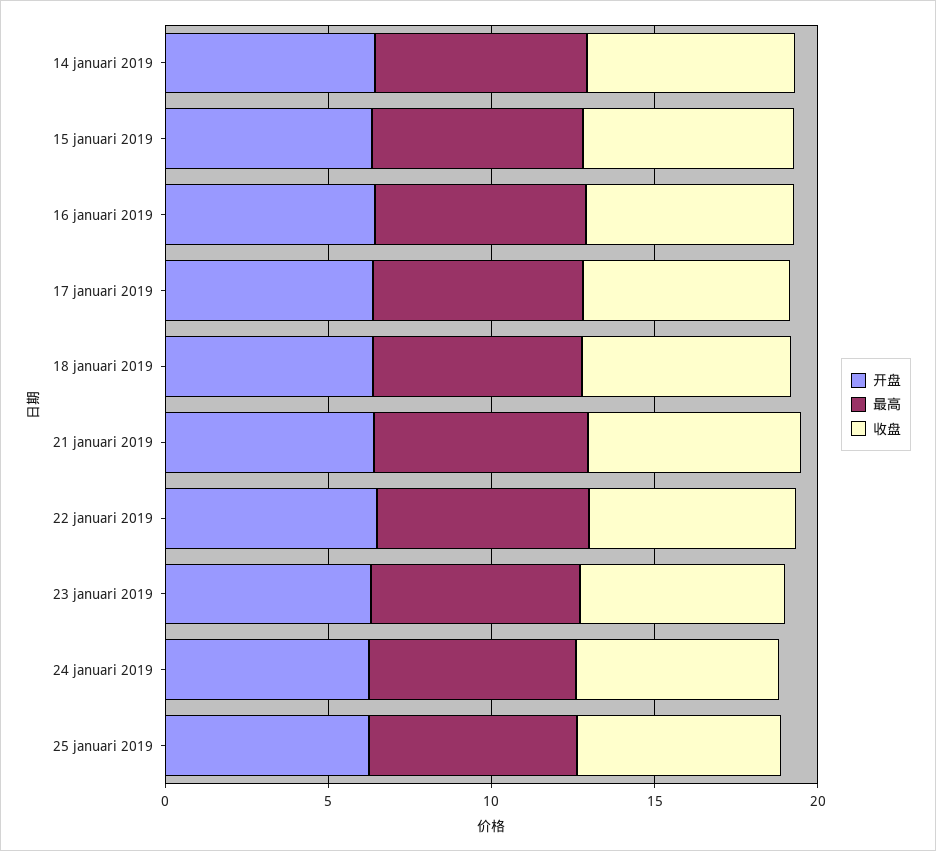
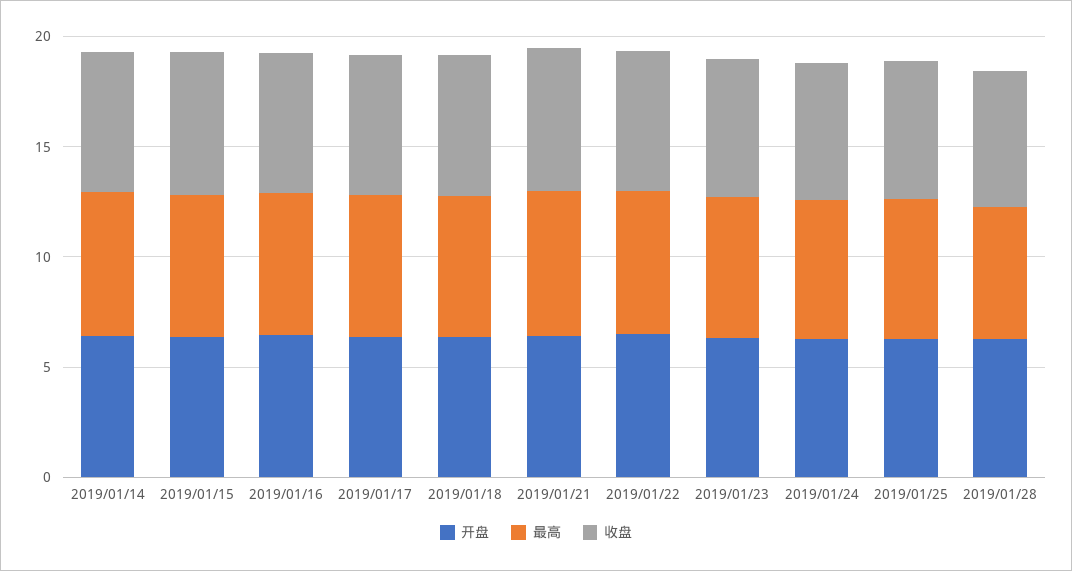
开盘, 2019/01/28: none -> 6
最高, 2019/01/28: none -> 6
收盘, 2019/01/28: none -> 6

